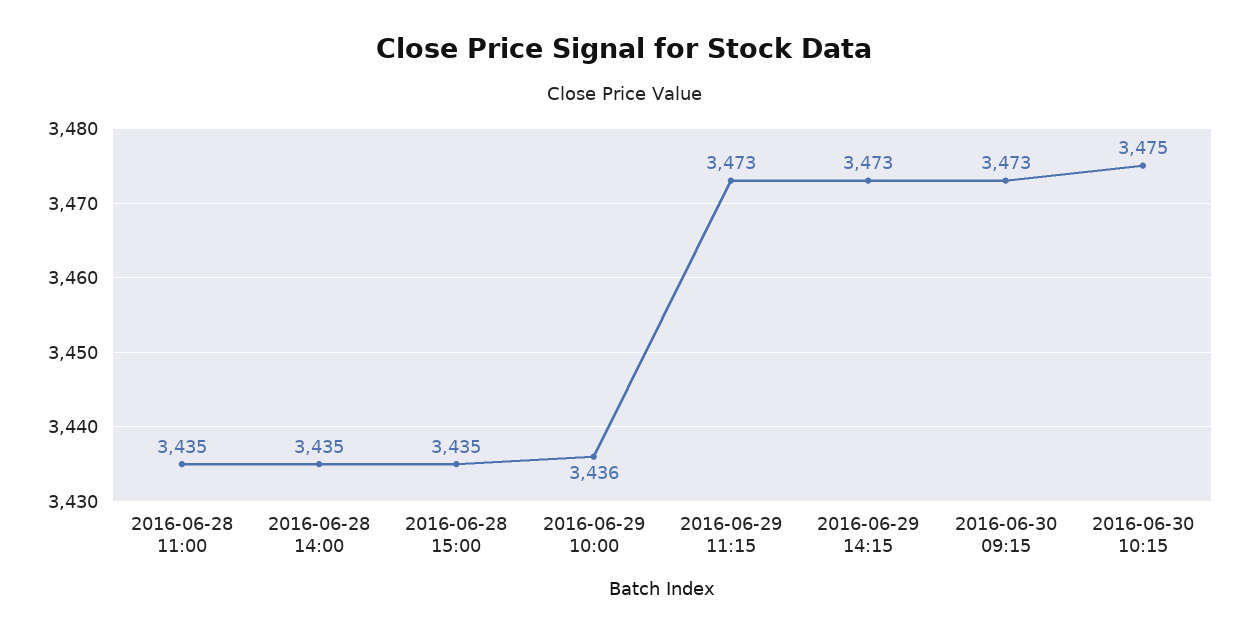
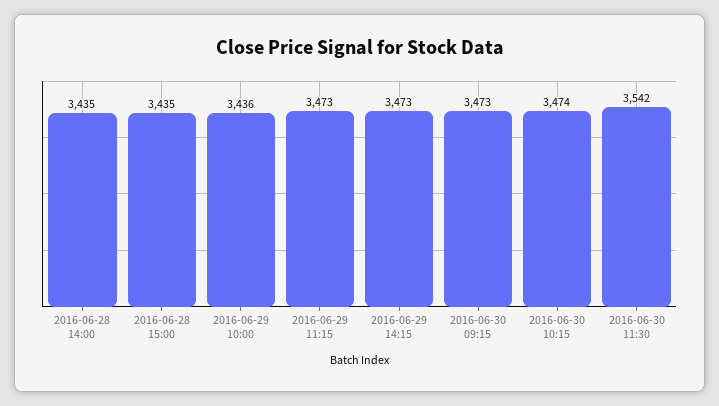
2016-06-28 11:00: 3435 -> none
2016-06-30 10:15: 3475 -> 3474
2016-06-30 11:30: none -> 3542

